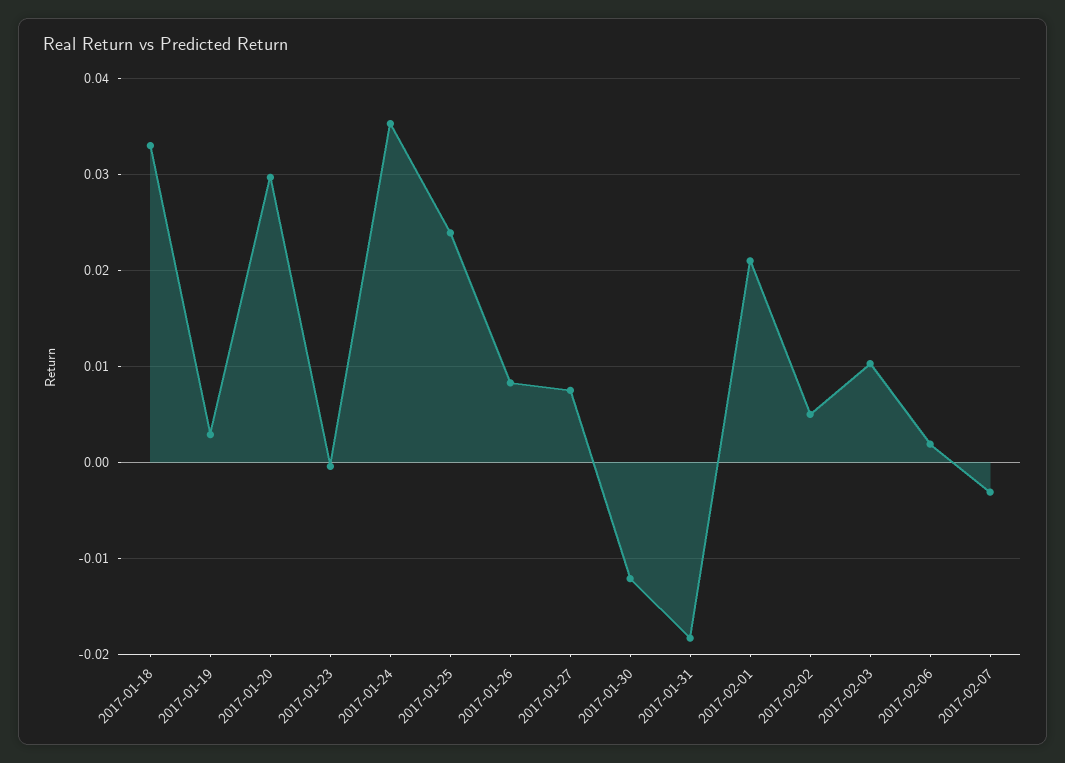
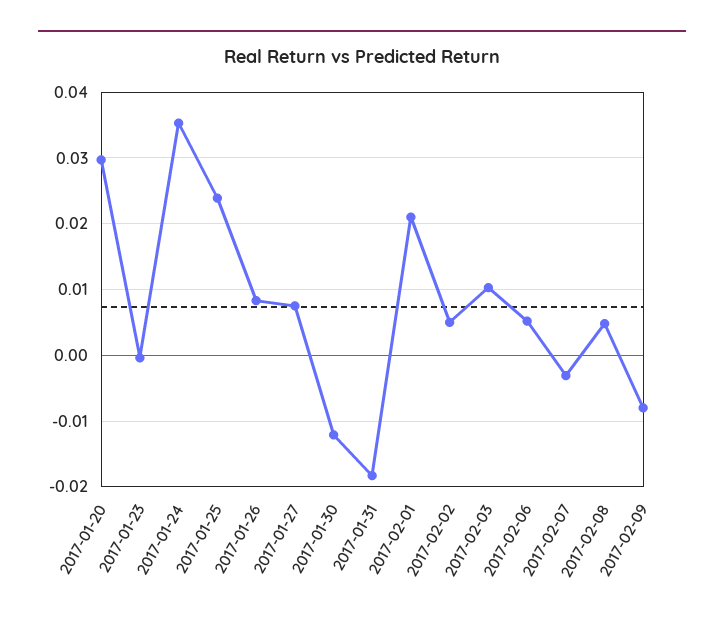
2017-01-18: 0.033 -> none
2017-01-19: 0.003 -> none
2017-02-06: 0.002 -> 0.005
2017-02-08: none -> 0.005
2017-02-09: none -> -0.008

